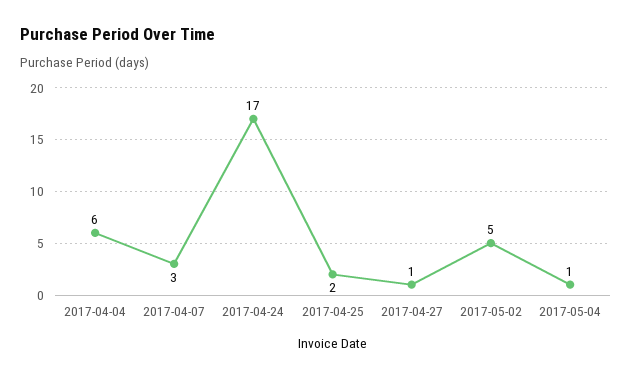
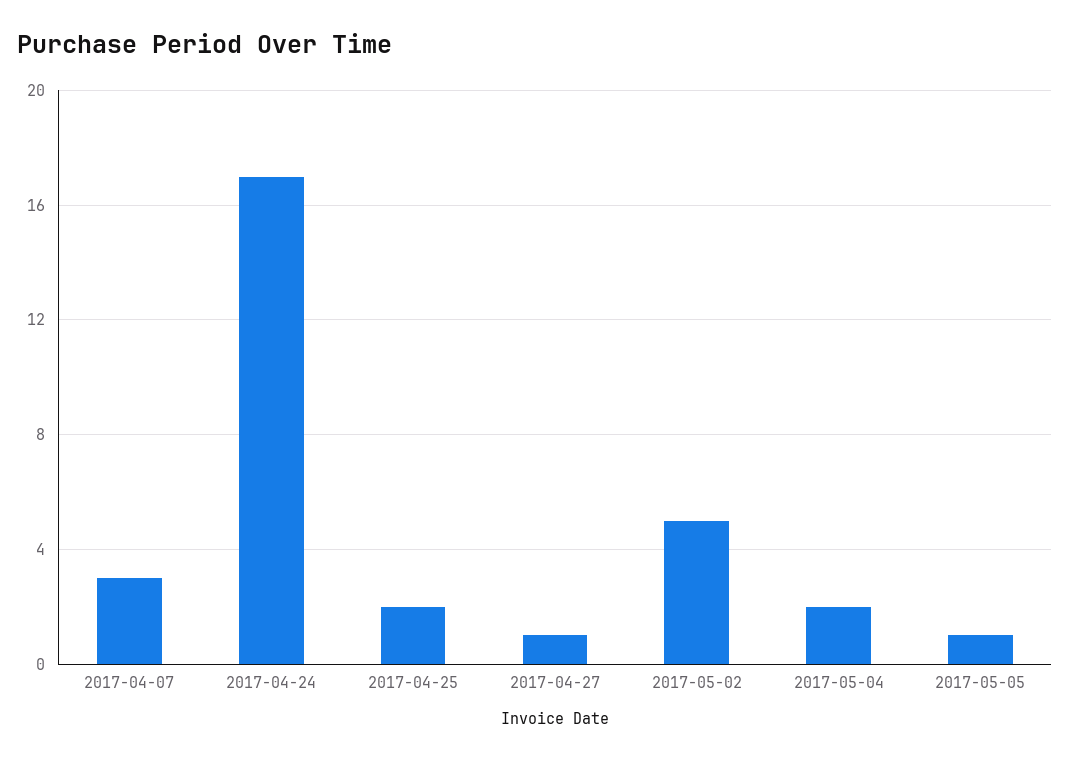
2017-04-04: 6 -> none
2017-05-04: 1 -> 2
2017-05-05: none -> 1

